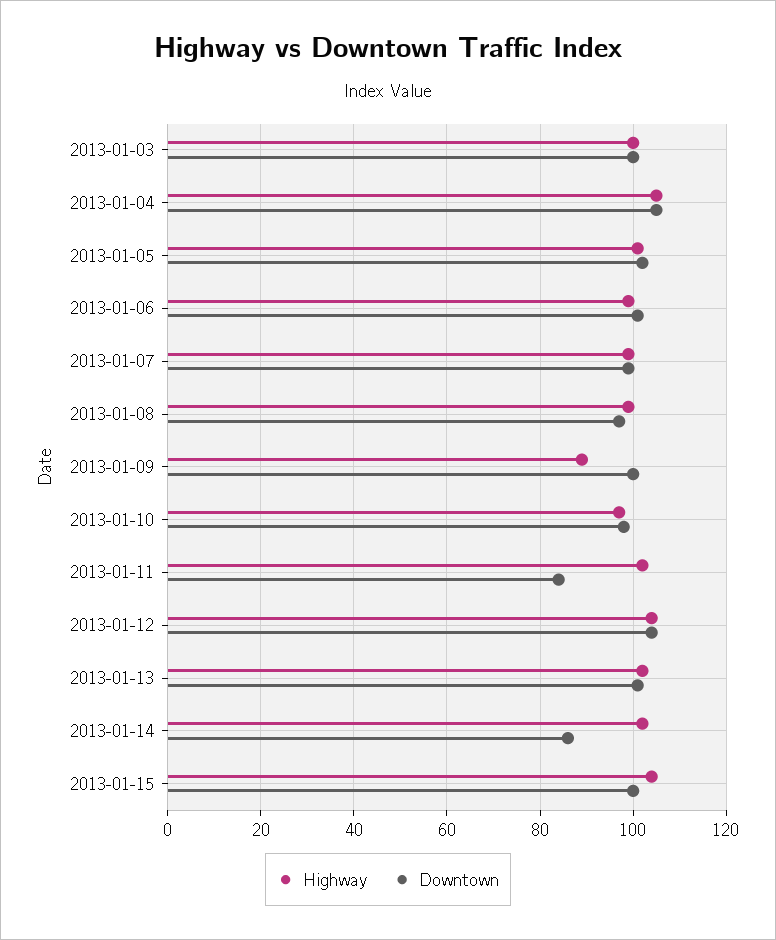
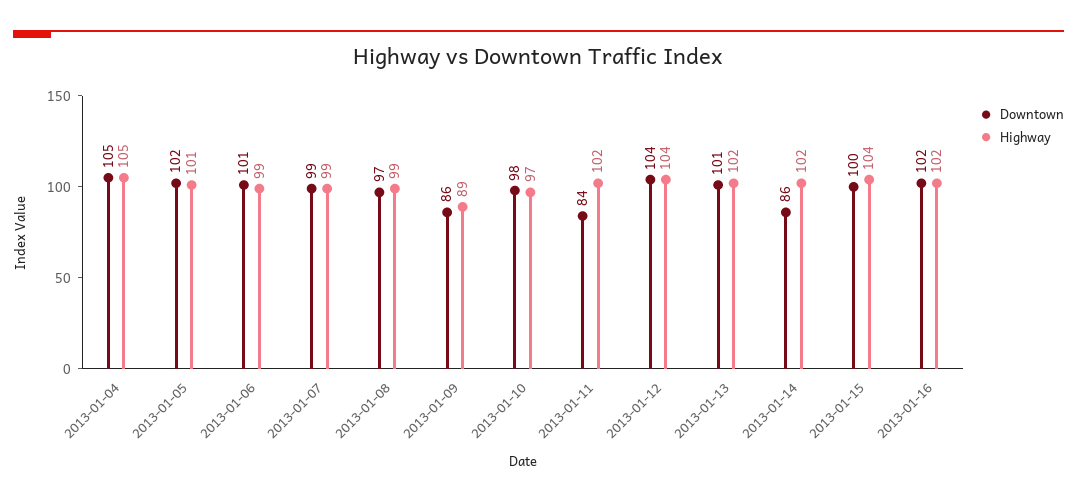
Highway, 2013-01-03: 100 -> none
Downtown, 2013-01-03: 100 -> none
Downtown, 2013-01-09: 100 -> 86
Downtown, 2013-01-16: none -> 102
Highway, 2013-01-16: none -> 102

